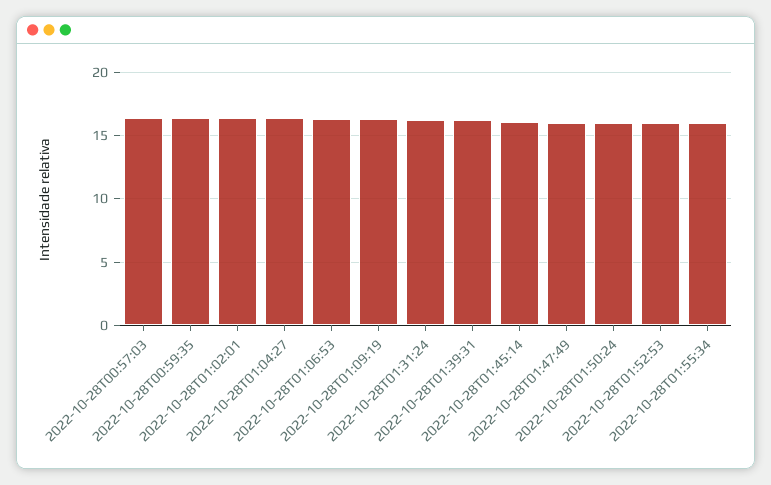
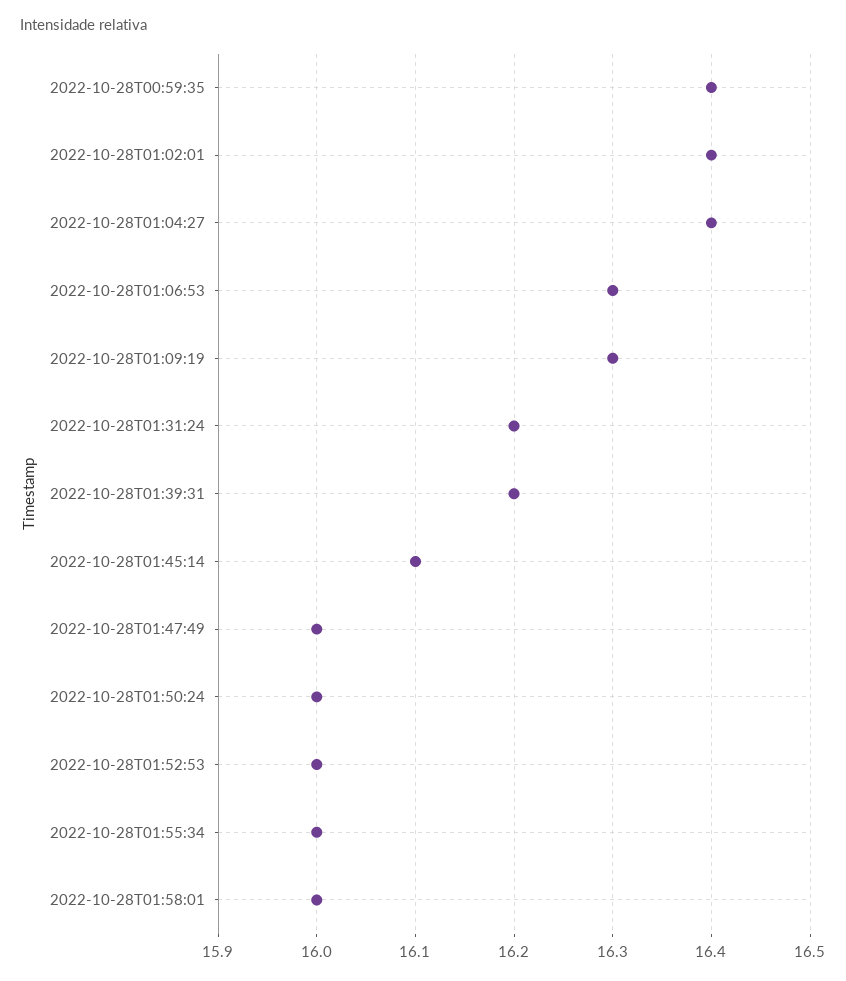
2022-10-28T00:57:03: 16.5 -> none
2022-10-28T01:58:01: none -> 16

